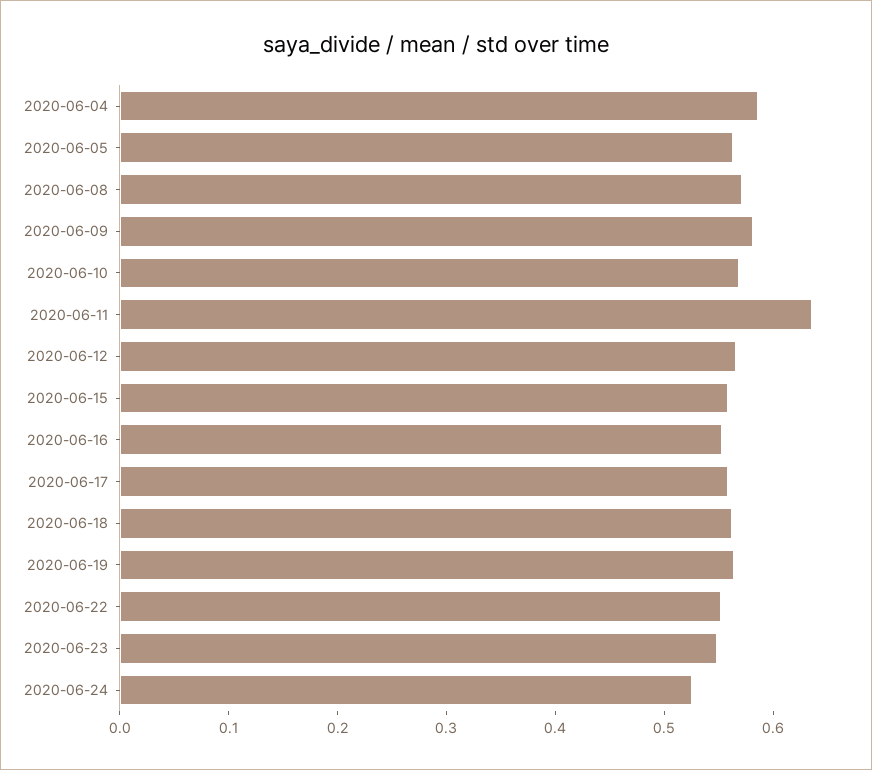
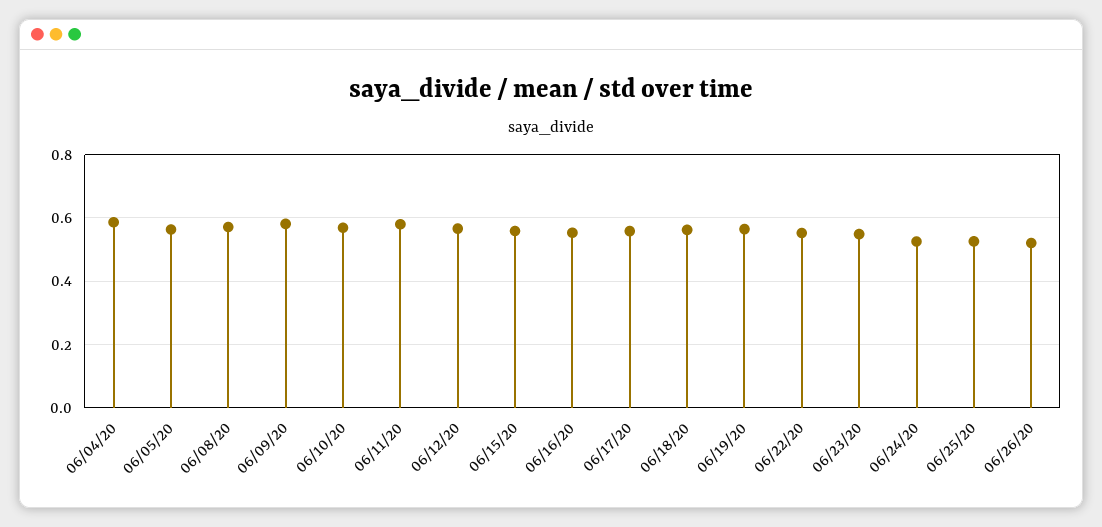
2020-06-11: 0.64 -> 0.58
06/25/20: none -> 0.52
06/26/20: none -> 0.52

